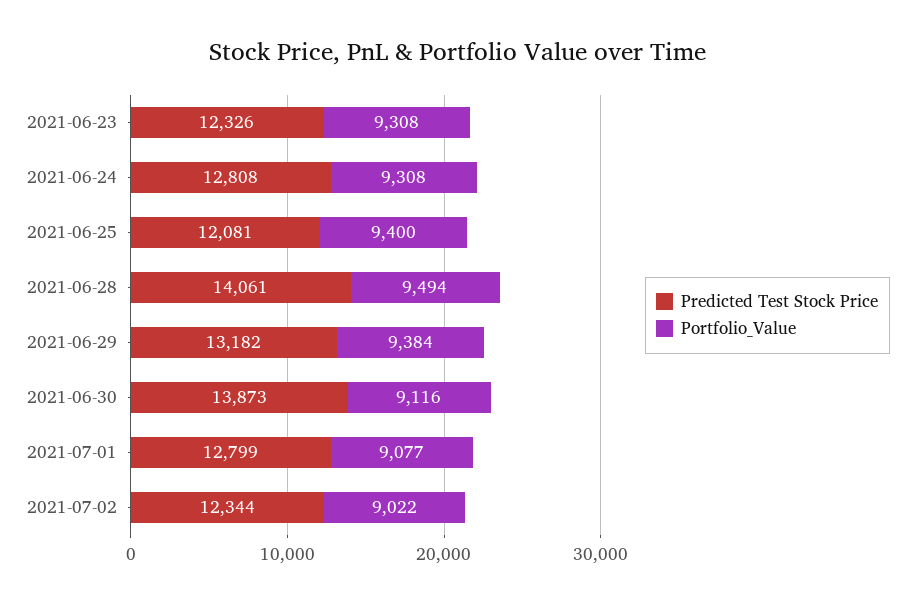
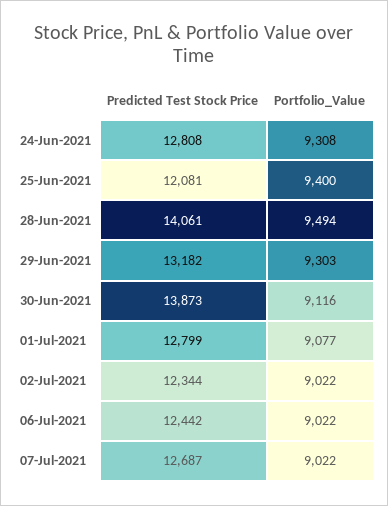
Predicted Test Stock Price, 2021-06-23: 12326 -> none
Portfolio_Value, 2021-06-23: 9308 -> none
Portfolio_Value, 2021-06-29: 9384 -> 9303
Predicted Test Stock Price, 06-Jul-2021: none -> 12442
Portfolio_Value, 06-Jul-2021: none -> 9022
Predicted Test Stock Price, 07-Jul-2021: none -> 12687
Portfolio_Value, 07-Jul-2021: none -> 9022

